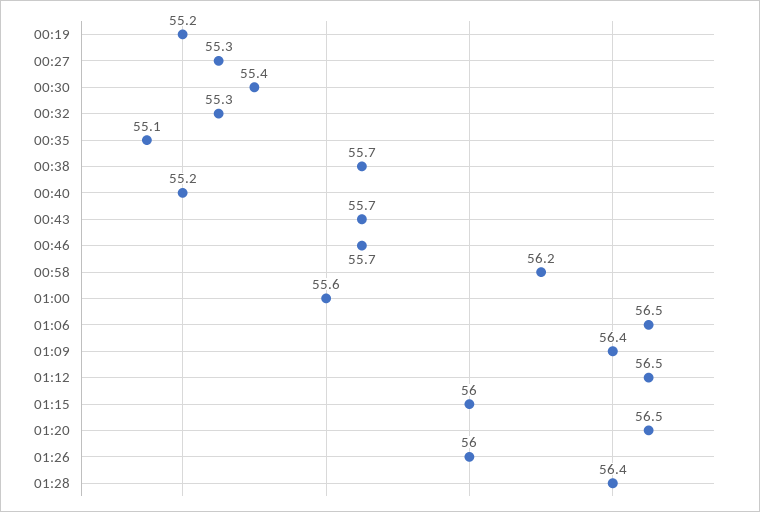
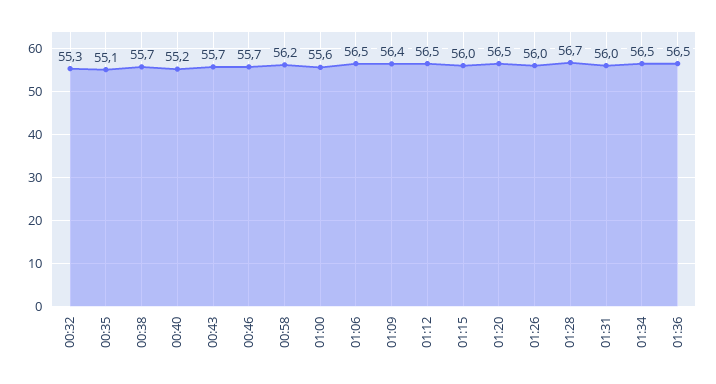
00:19: 55.2 -> none
00:27: 55.3 -> none
00:30: 55.4 -> none
01:28: 56.4 -> 56.7
01:31: none -> 56
01:34: none -> 56.5
01:36: none -> 56.5

